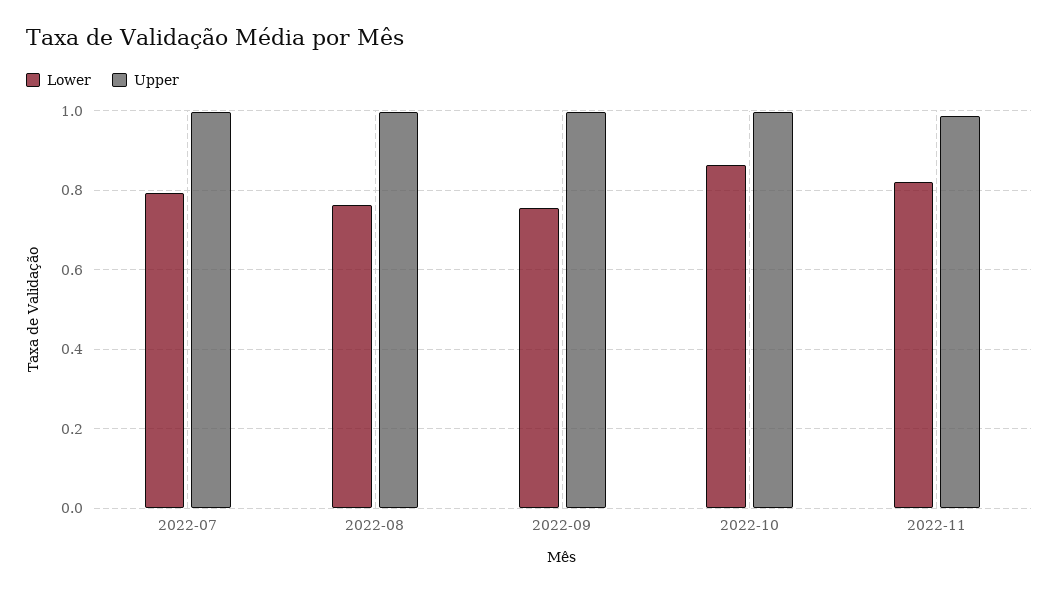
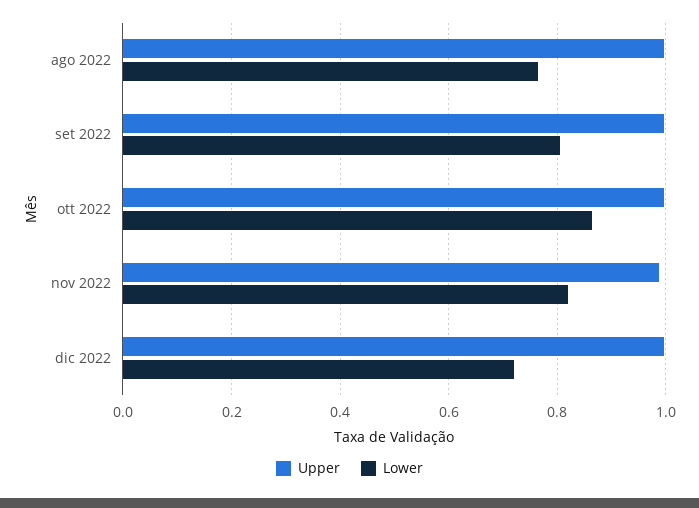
Lower, 2022-07: 0.8 -> none
Upper, 2022-07: 1 -> none
Lower, 2022-09: 0.76 -> 0.8
Upper, dic 2022: none -> 1
Lower, dic 2022: none -> 0.72

